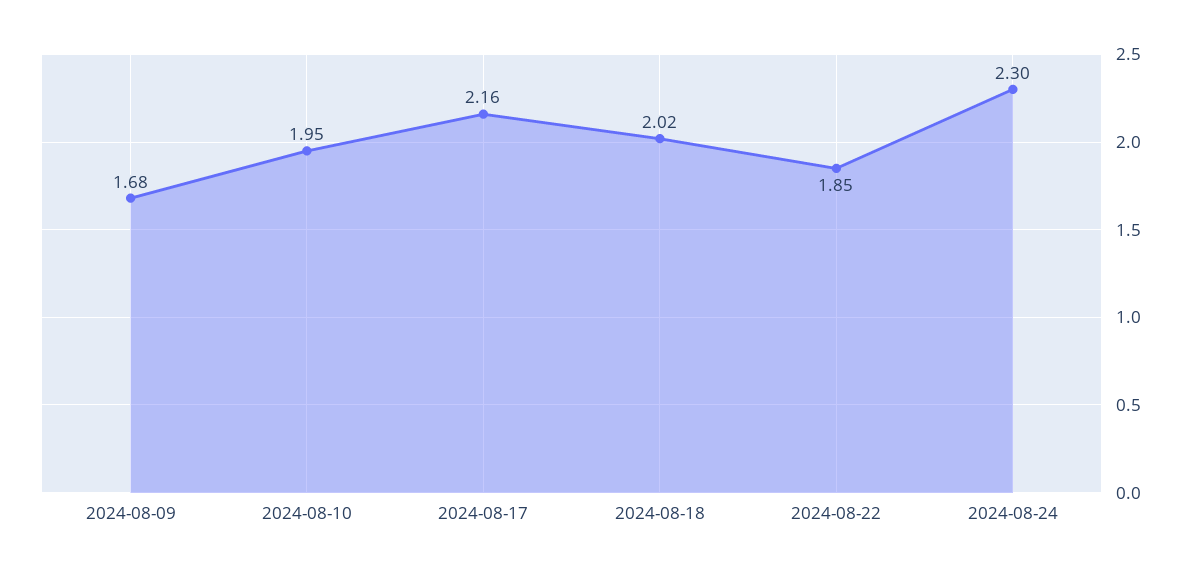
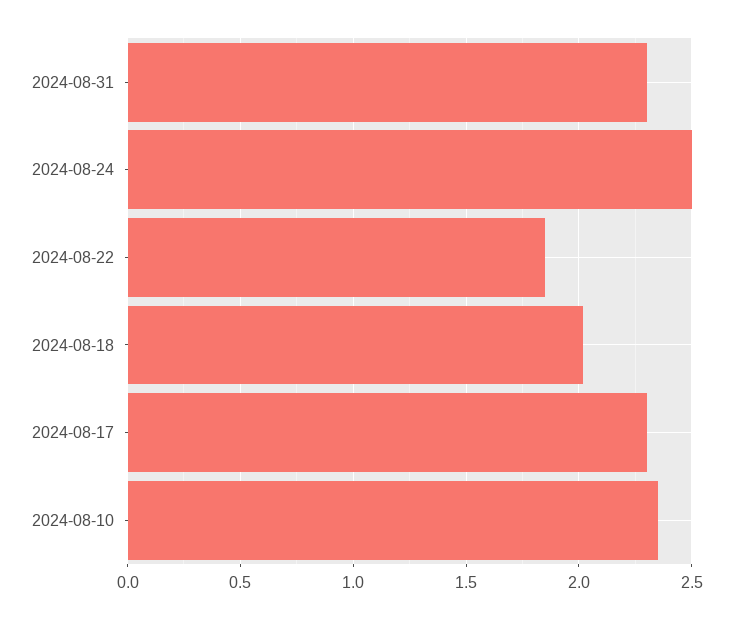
2024-08-09: 1.68 -> none
2024-08-10: 1.95 -> 2.35
2024-08-17: 2.16 -> 2.3
2024-08-24: 2.3 -> 2.5
2024-08-31: none -> 2.3

